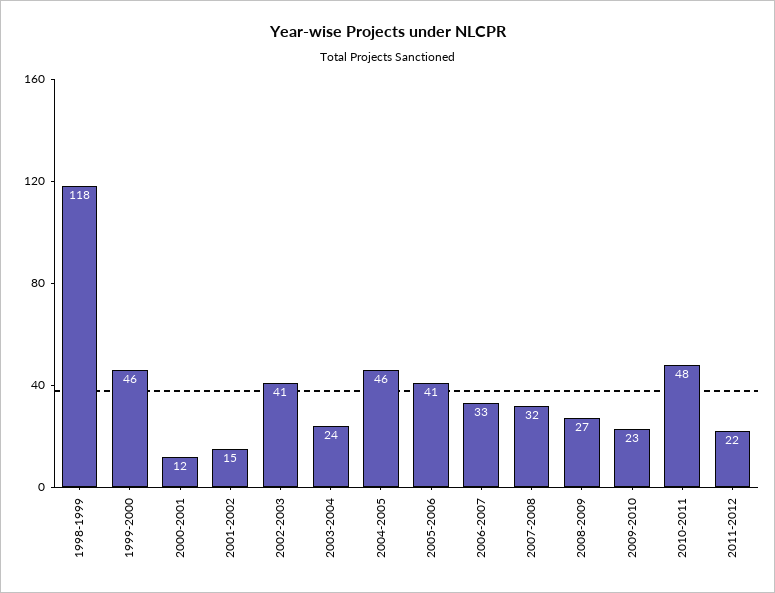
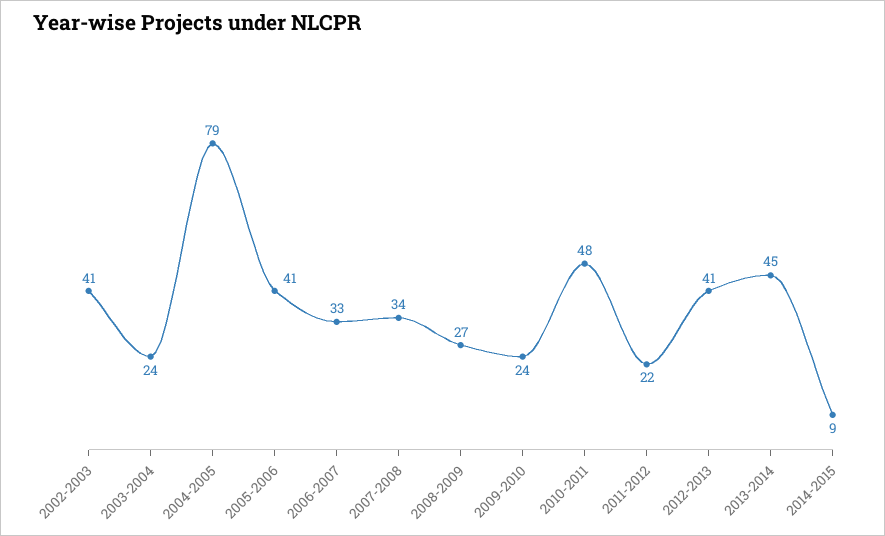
1998-1999: 118 -> none
1999-2000: 46 -> none
2000-2001: 12 -> none
2001-2002: 15 -> none
2004-2005: 46 -> 79
2007-2008: 32 -> 34
2009-2010: 23 -> 24
2012-2013: none -> 41
2013-2014: none -> 45
2014-2015: none -> 9

